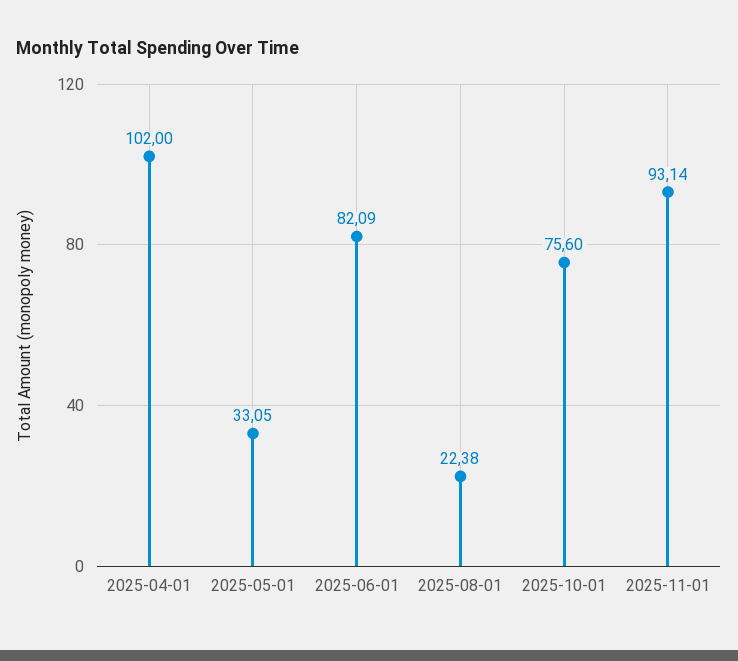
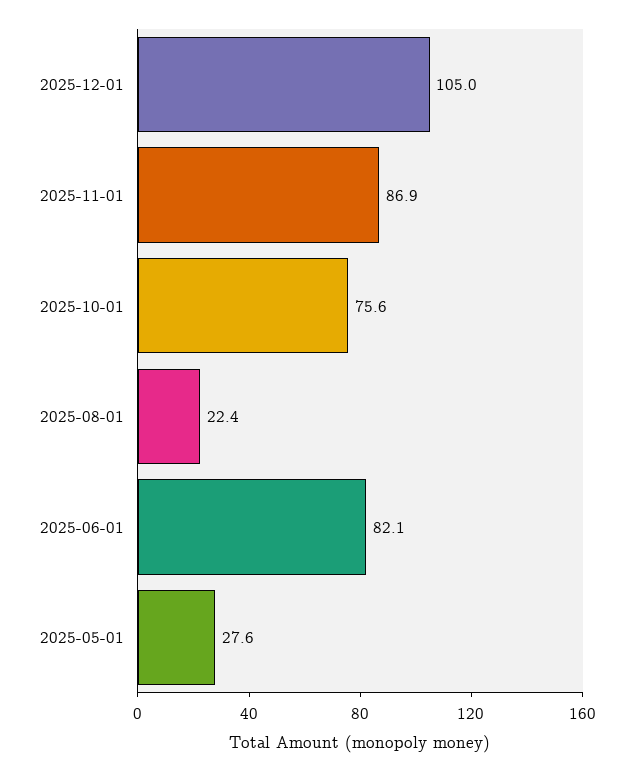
2025-04-01: 102 -> none
2025-05-01: 33.05 -> 27.6
2025-11-01: 93.14 -> 86.9
2025-12-01: none -> 105

